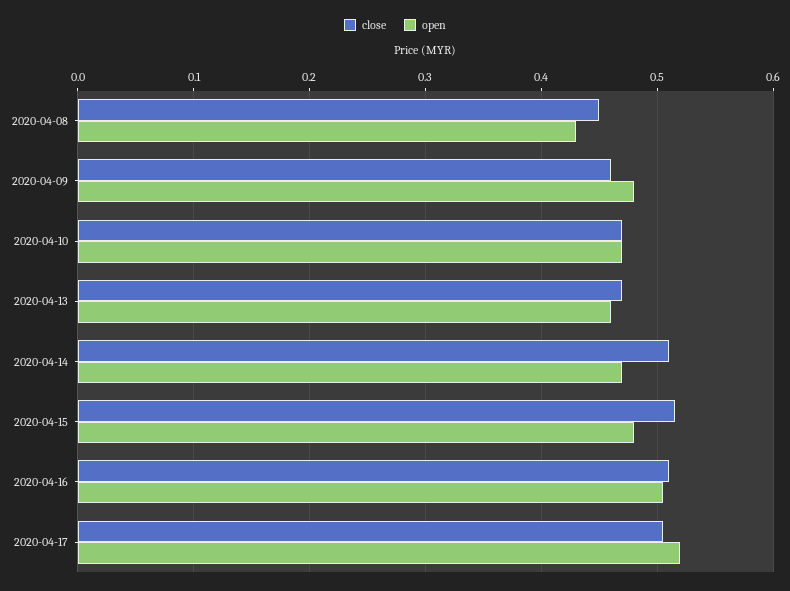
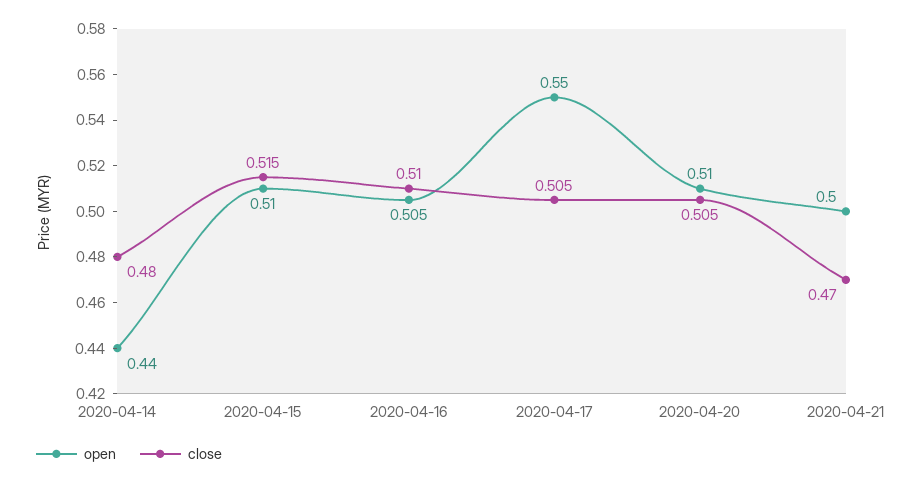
close, 2020-04-08: 0.45 -> none
open, 2020-04-08: 0.43 -> none
close, 2020-04-09: 0.46 -> none
open, 2020-04-09: 0.48 -> none
close, 2020-04-10: 0.47 -> none
open, 2020-04-10: 0.47 -> none
close, 2020-04-13: 0.47 -> none
open, 2020-04-13: 0.46 -> none
close, 2020-04-14: 0.51 -> 0.48
open, 2020-04-14: 0.47 -> 0.44
open, 2020-04-15: 0.48 -> 0.51
open, 2020-04-17: 0.52 -> 0.55
open, 2020-04-20: none -> 0.51
close, 2020-04-20: none -> 0.505
open, 2020-04-21: none -> 0.5
close, 2020-04-21: none -> 0.47

